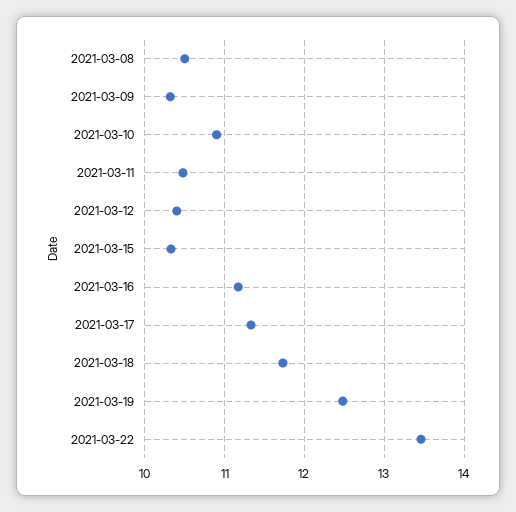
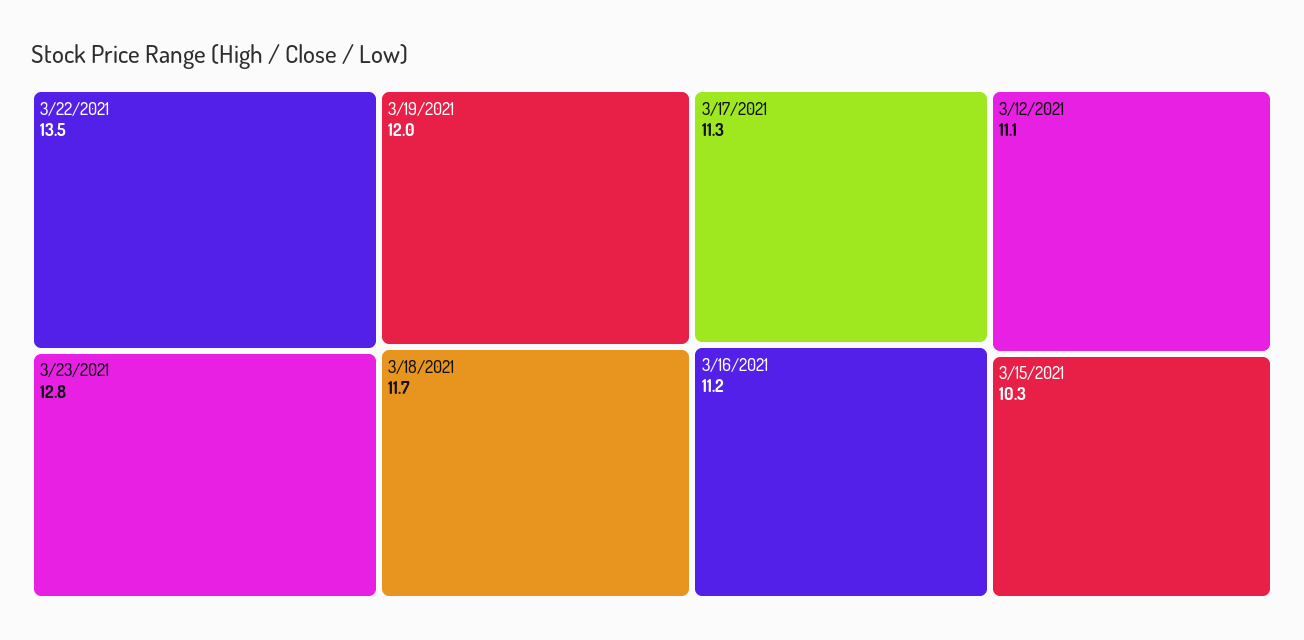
2021-03-08: 10.5 -> none
2021-03-09: 10.3 -> none
2021-03-10: 10.9 -> none
2021-03-11: 10.5 -> none
2021-03-12: 10.4 -> 11.1
2021-03-19: 12.5 -> 12
3/23/2021: none -> 12.8

